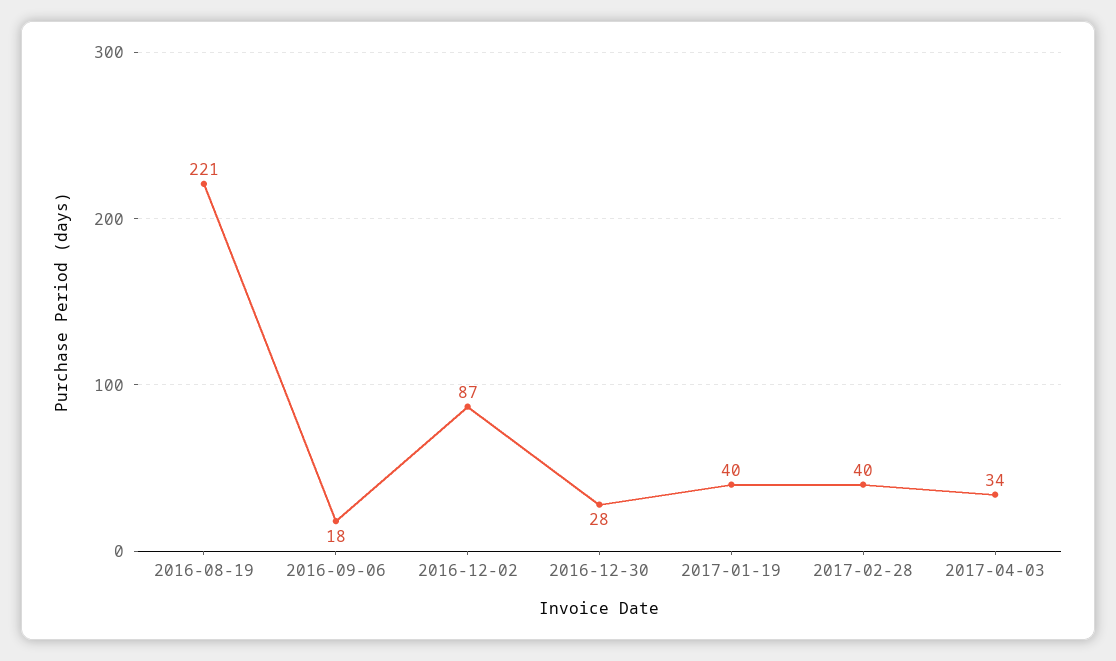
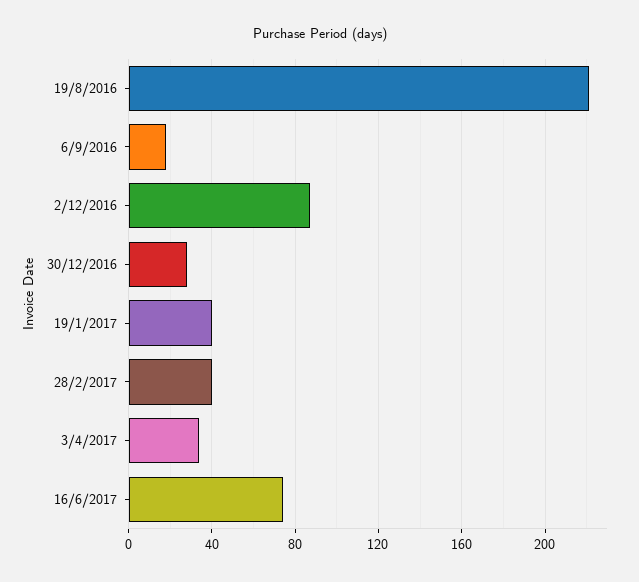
16/6/2017: none -> 75

